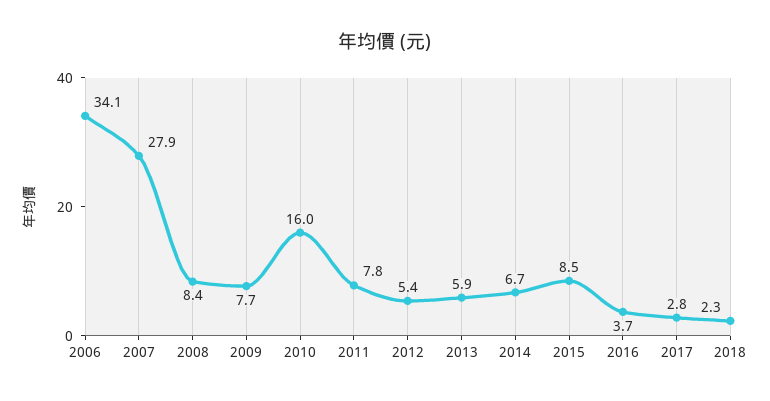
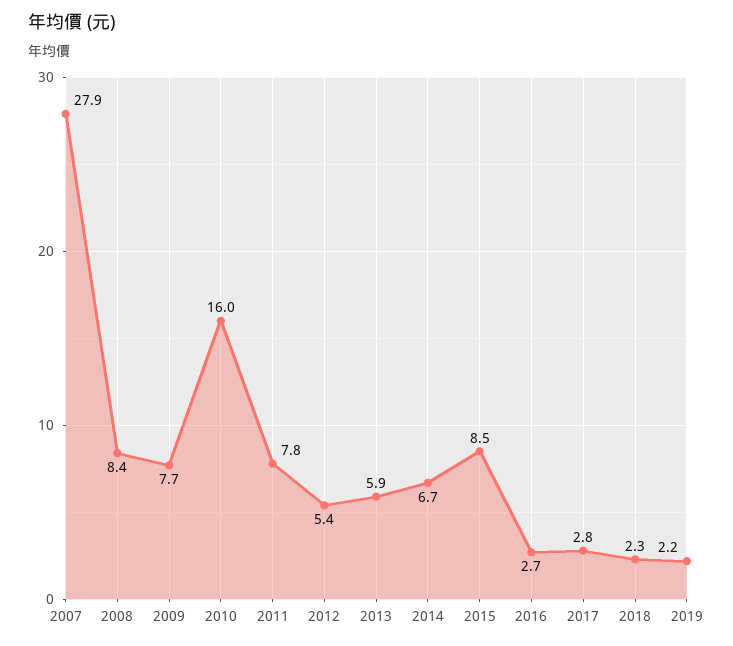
2006: 34.1 -> none
2016: 3.7 -> 2.7
2019: none -> 2.2

